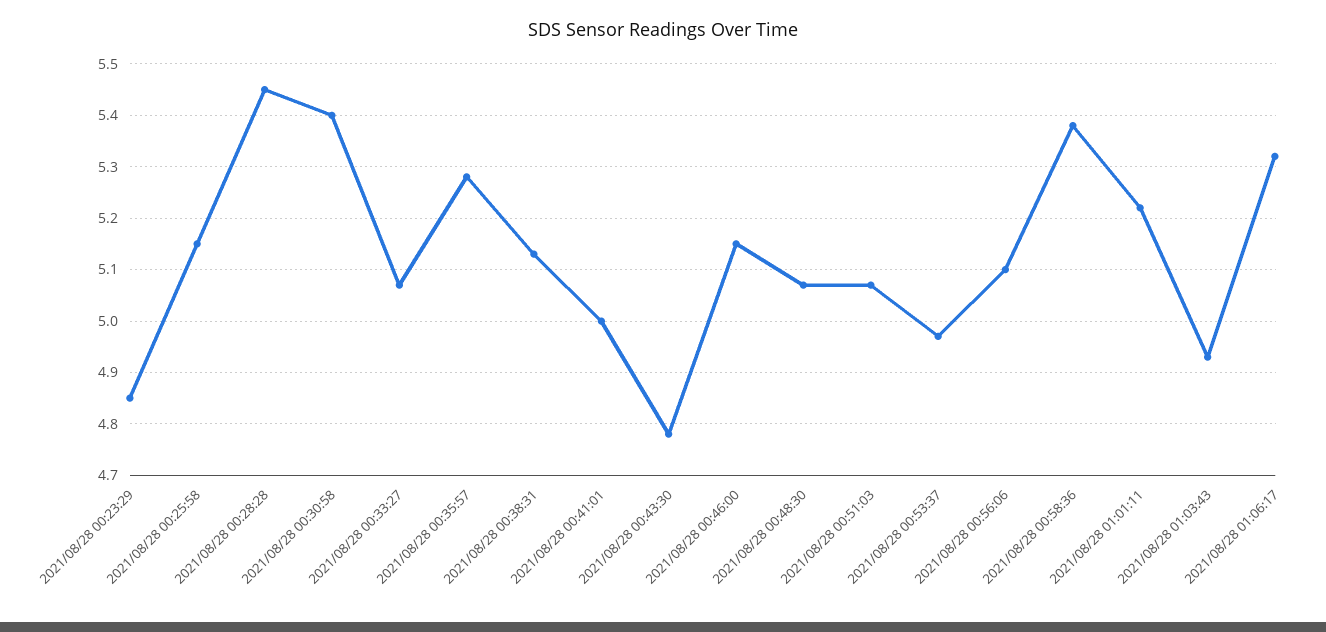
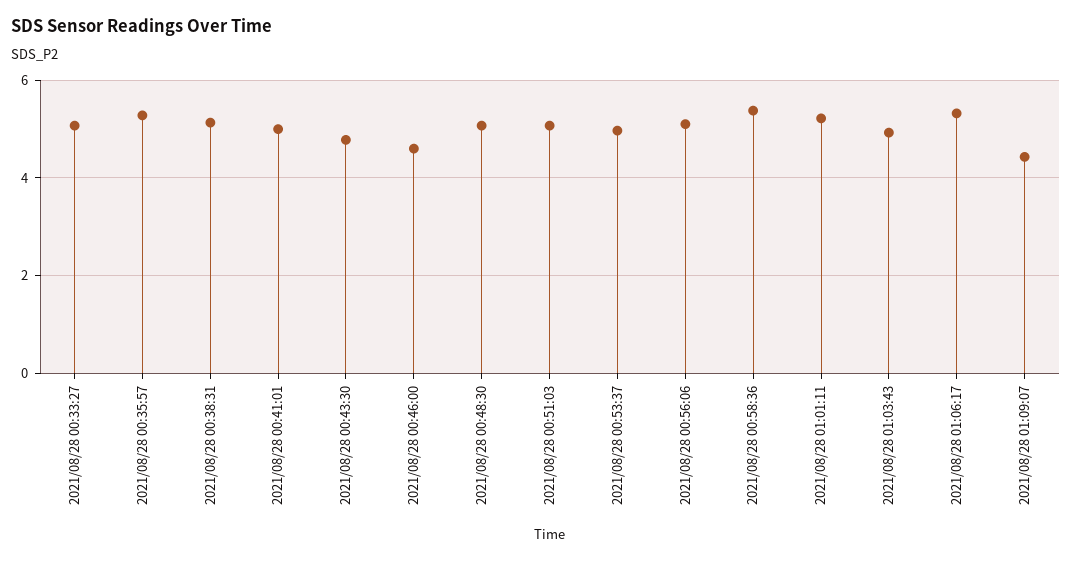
2021/08/28 00:23:29: 4.85 -> none
2021/08/28 00:25:58: 5.15 -> none
2021/08/28 00:28:28: 5.45 -> none
2021/08/28 00:30:58: 5.4 -> none
2021/08/28 00:46:00: 5.15 -> 4.6
2021/08/28 01:09:07: none -> 4.4

